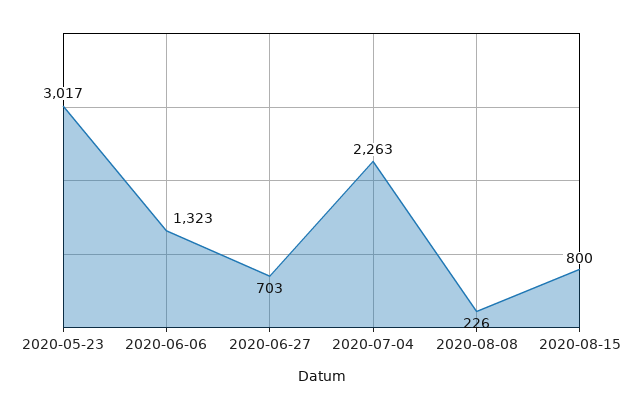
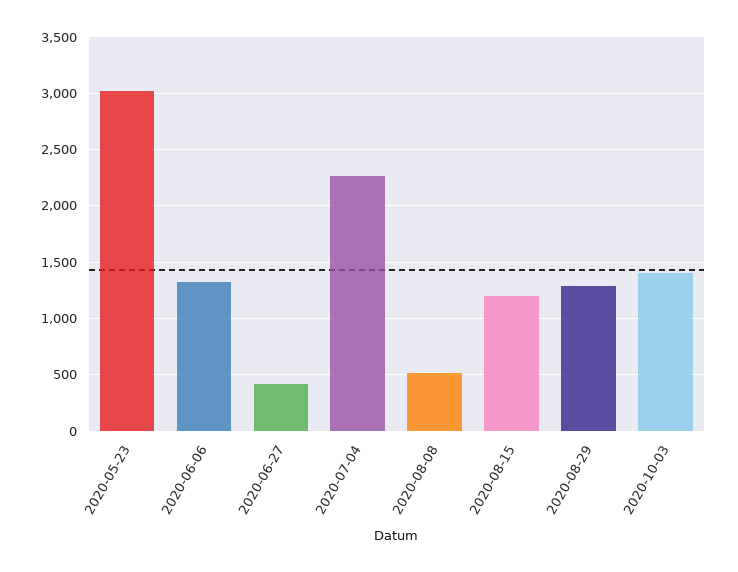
2020-06-27: 703 -> 400
2020-08-08: 226 -> 500
2020-08-15: 800 -> 1200
2020-08-29: none -> 1300
2020-10-03: none -> 1400

